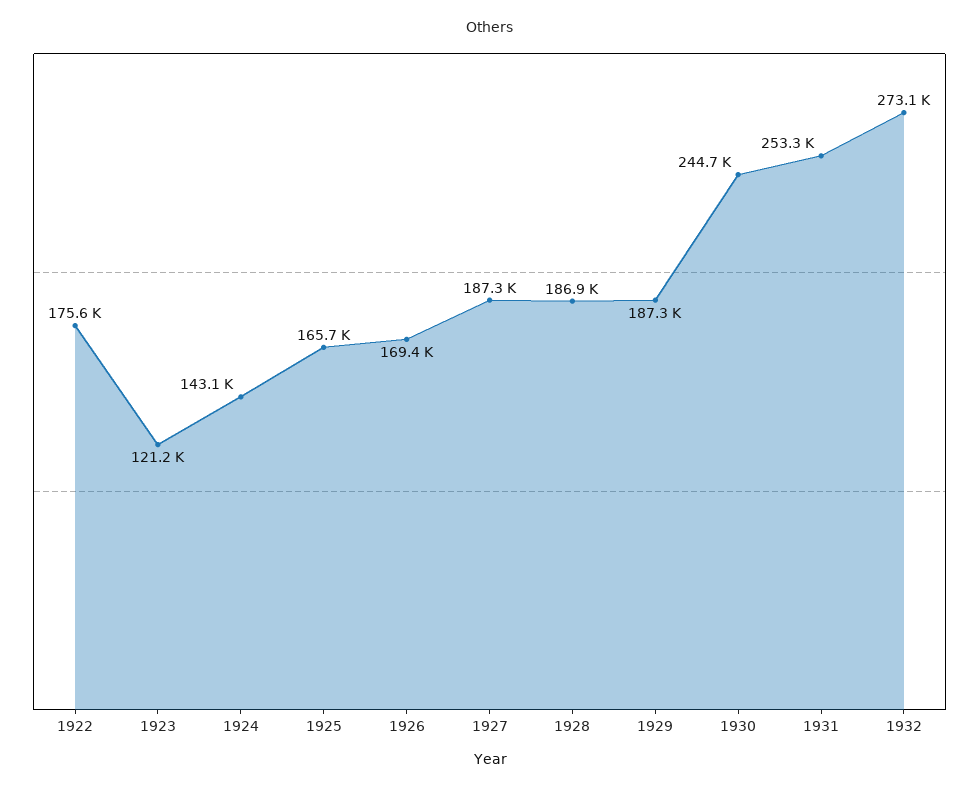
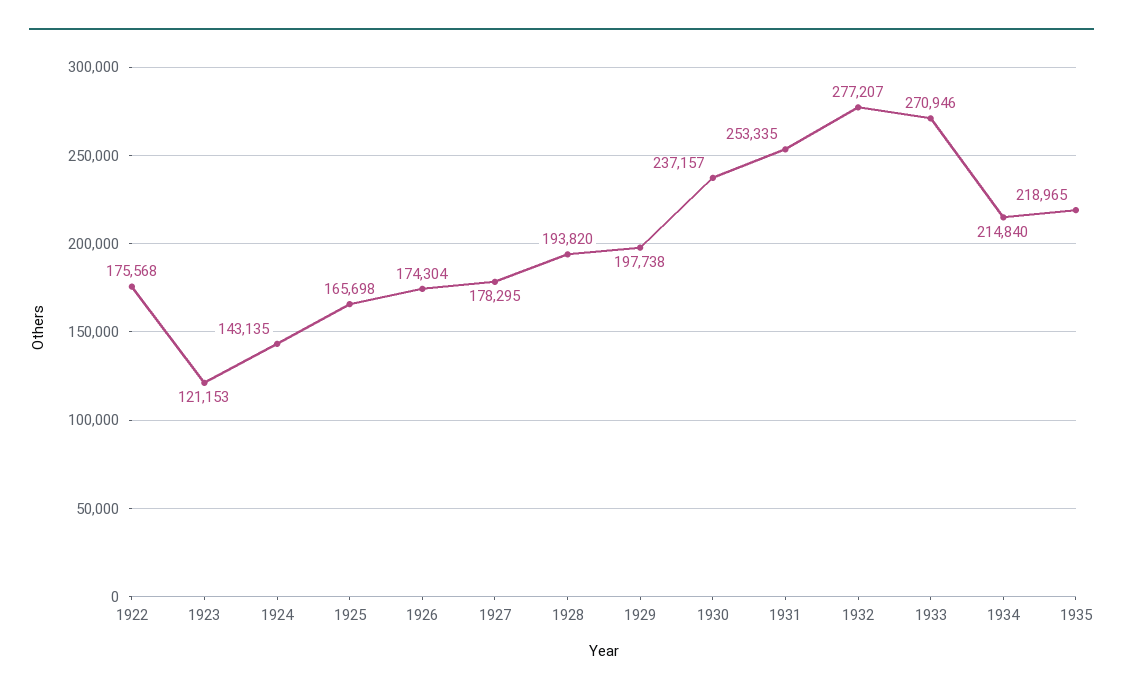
1926: 169400 -> 174304
1927: 187300 -> 178295
1928: 186900 -> 193820
1929: 187300 -> 197738
1930: 244700 -> 237157
1932: 273100 -> 277207
1933: none -> 270946
1934: none -> 214840
1935: none -> 218965

